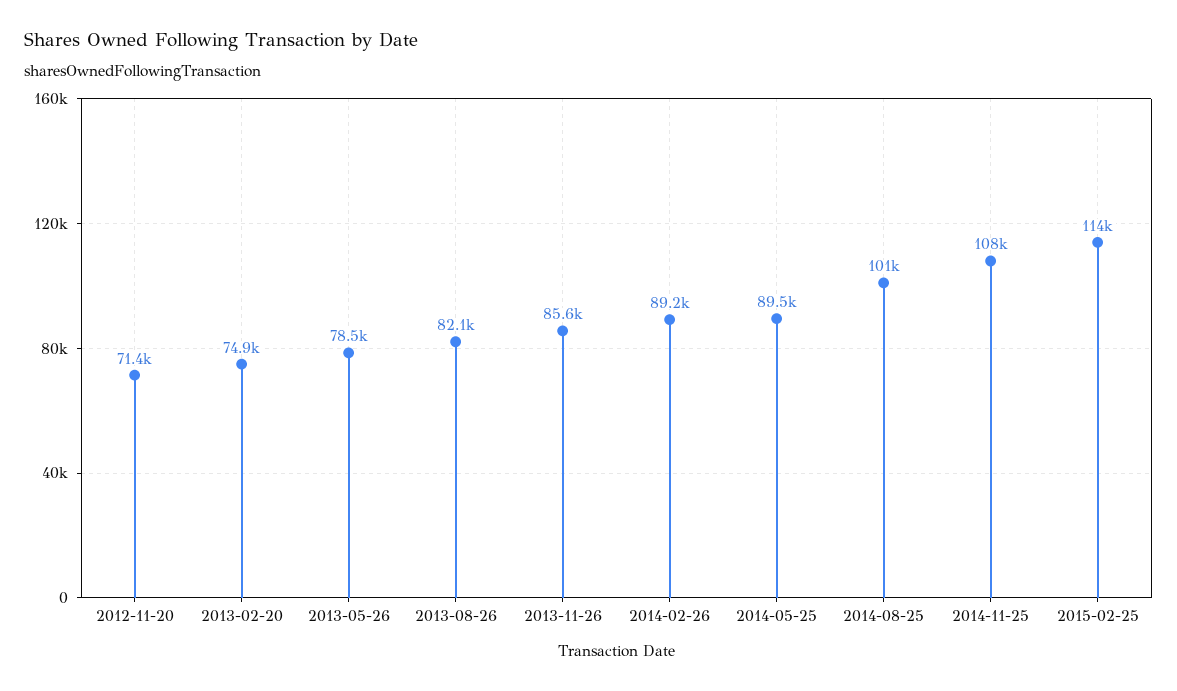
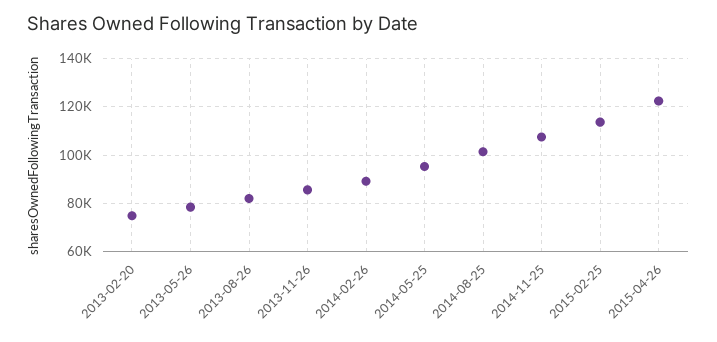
2012-11-20: 71400 -> none
2014-05-25: 89500 -> 95000
2015-04-26: none -> 122500

